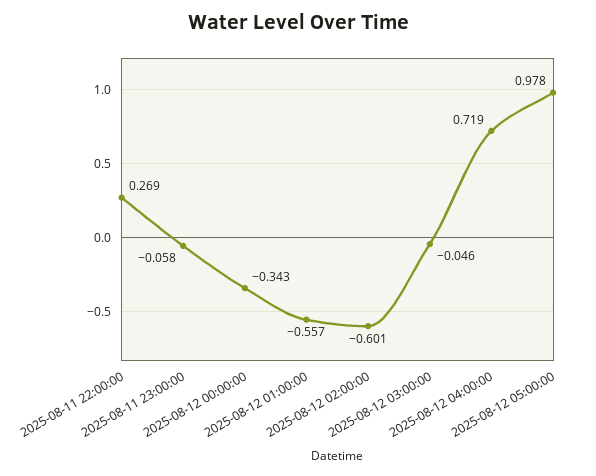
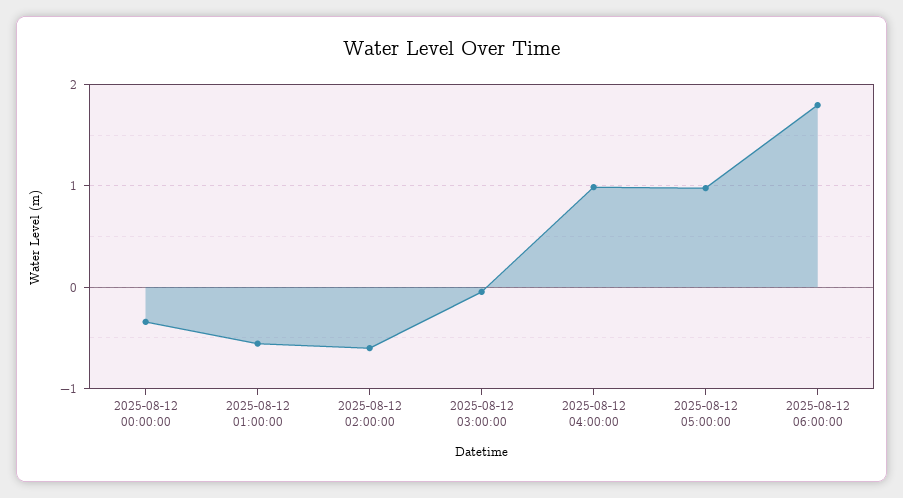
2025-08-11 22:00:00: 0.269 -> none
2025-08-11 23:00:00: -0.058 -> none
2025-08-12 04:00:00: 0.719 -> 1
2025-08-12 06:00:00: none -> 1.8

